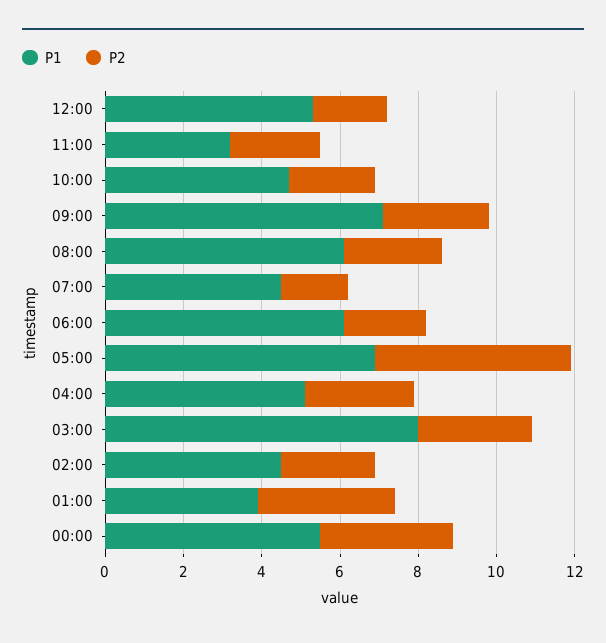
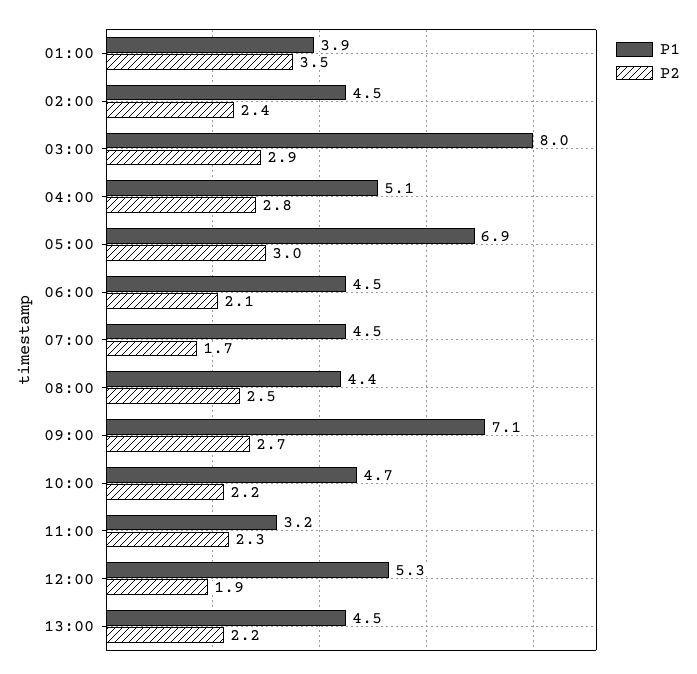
P1, 08:00: 6 -> 4.4
P1, 06:00: 6 -> 4.5
P2, 05:00: 5 -> 3
P1, 00:00: 5.5 -> none
P2, 00:00: 3.5 -> none
P1, 13:00: none -> 4.5
P2, 13:00: none -> 2.2

